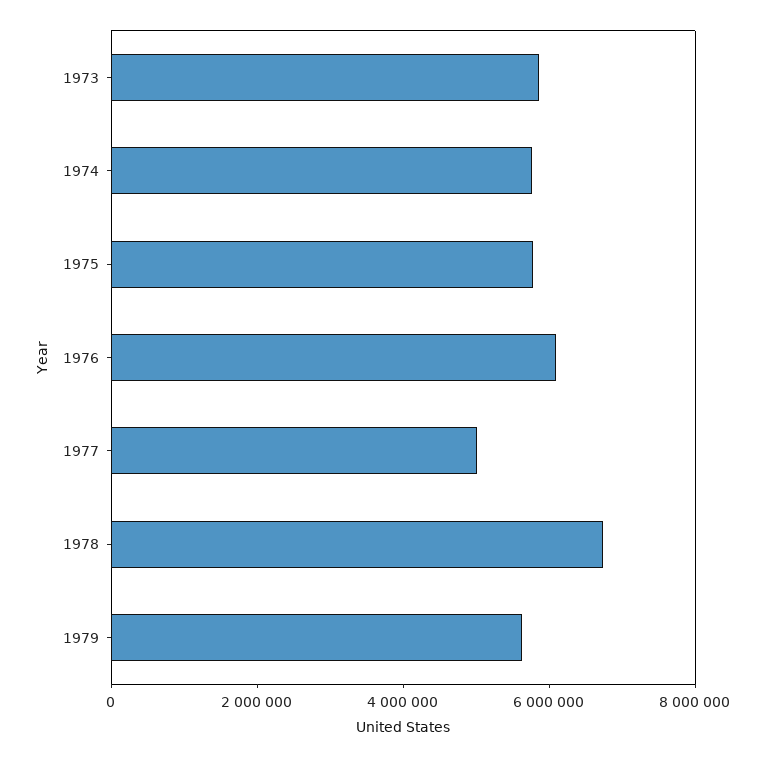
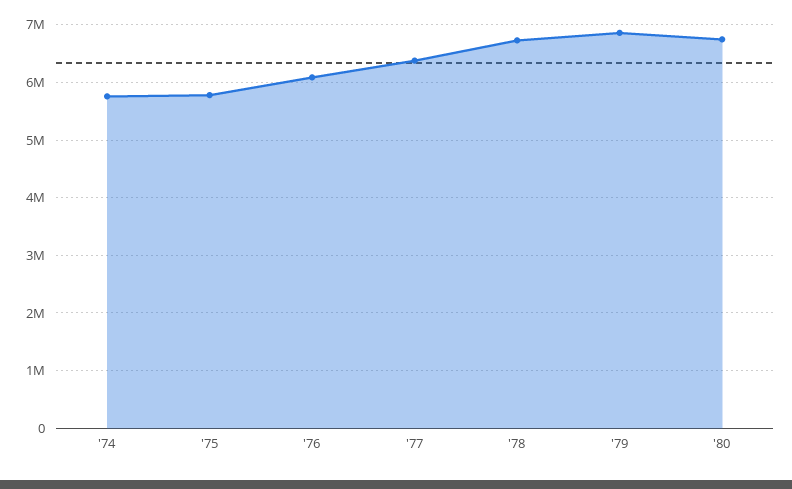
1973: 6000000 -> none
1977: 5000000 -> 6400000
1979: 5500000 -> 6800000
'80: none -> 6800000

